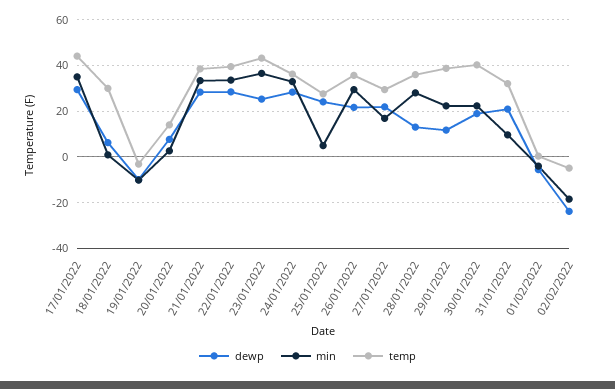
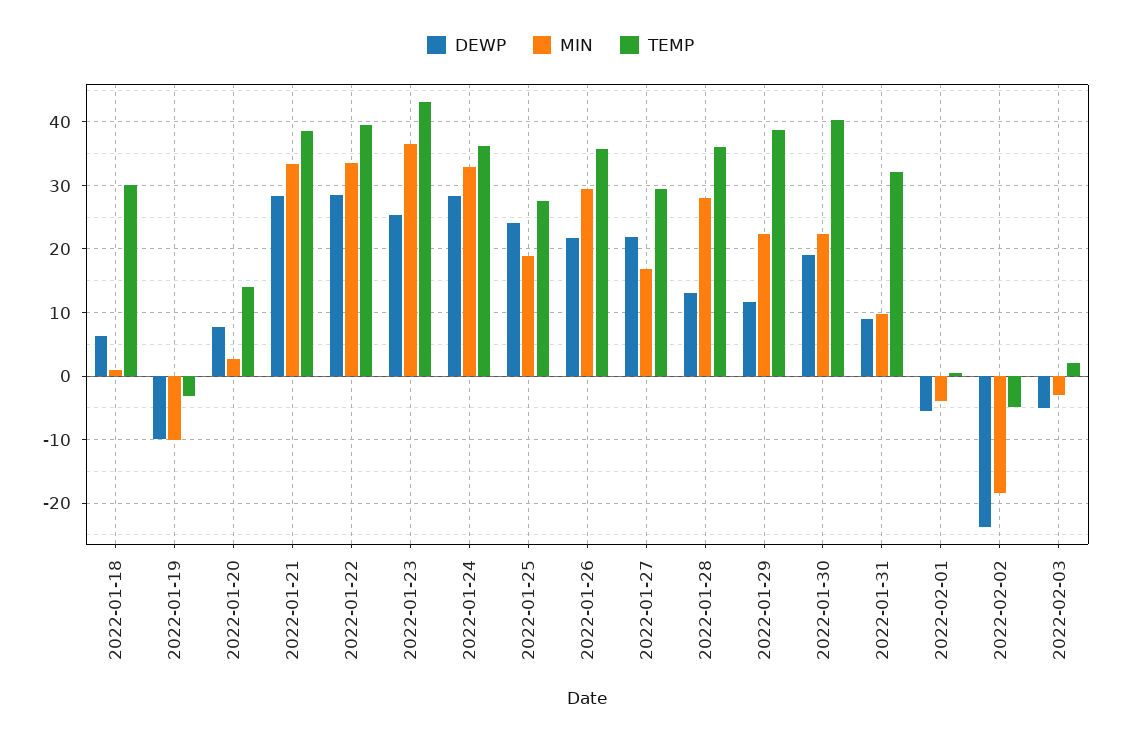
dewp, 17/01/2022: 30 -> none
min, 17/01/2022: 35 -> none
temp, 17/01/2022: 45 -> none
min, 25/01/2022: 5 -> 19
dewp, 31/01/2022: 20 -> 9
dewp, 2022-02-03: none -> -5
min, 2022-02-03: none -> -3
temp, 2022-02-03: none -> 2

